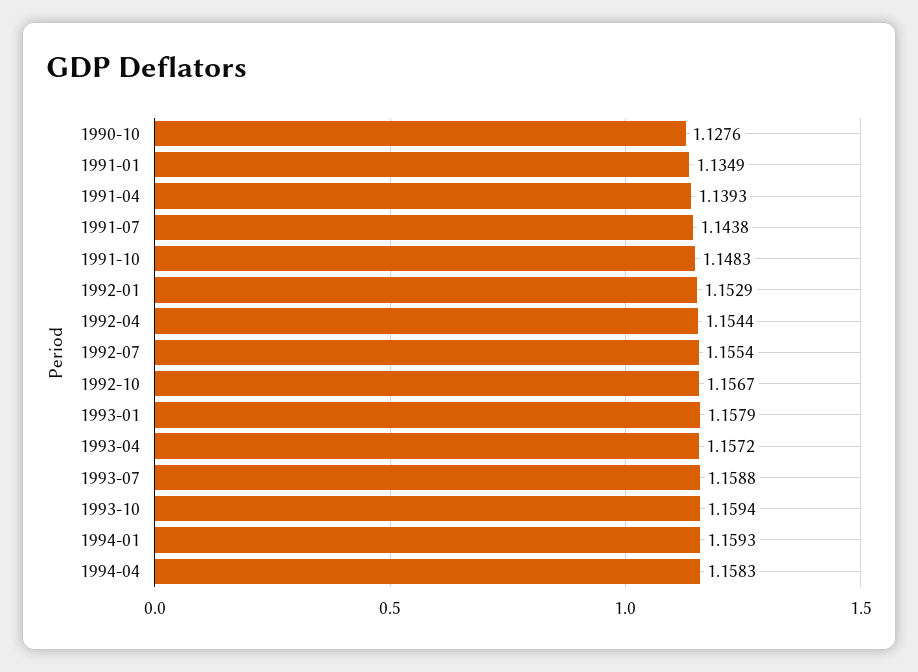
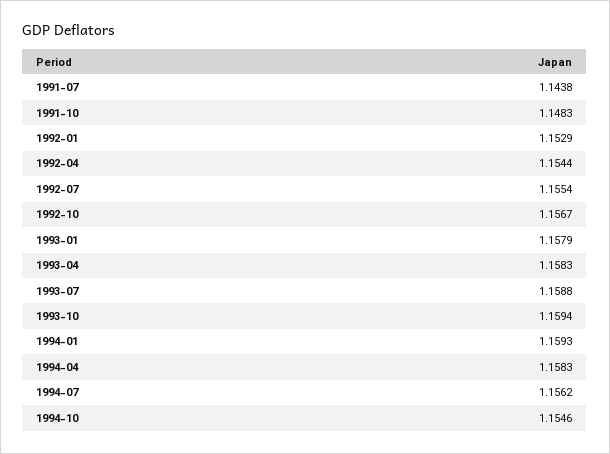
1990-10: 1.1276 -> none
1991-01: 1.1349 -> none
1991-04: 1.1393 -> none
1993-04: 1.1572 -> 1.1583
1994-07: none -> 1.1562
1994-10: none -> 1.1546

